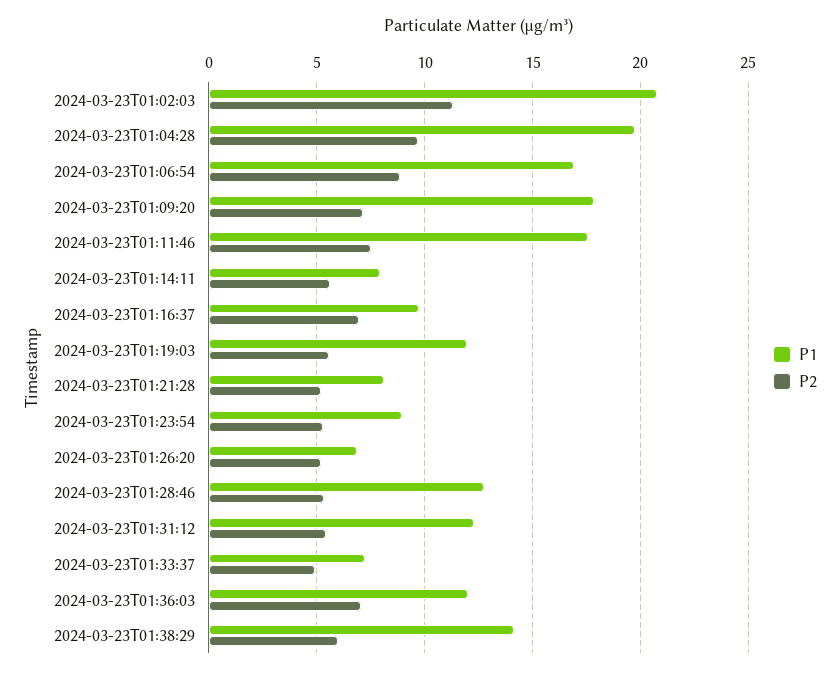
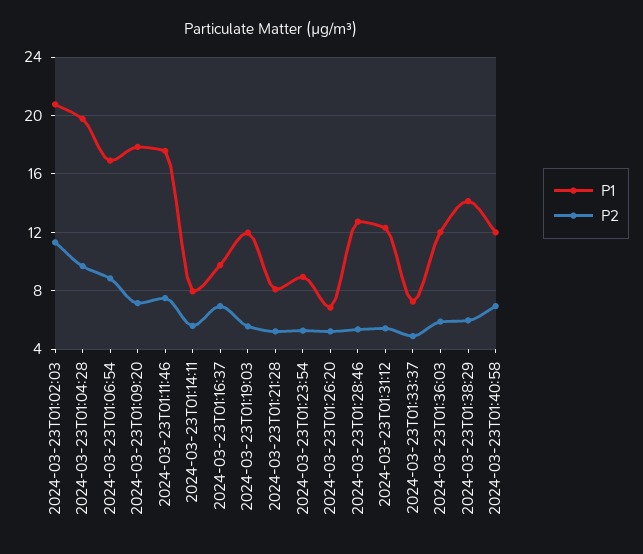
P2, 2024-03-23T01:36:03: 7 -> 6
P1, 2024-03-23T01:40:58: none -> 12
P2, 2024-03-23T01:40:58: none -> 7

